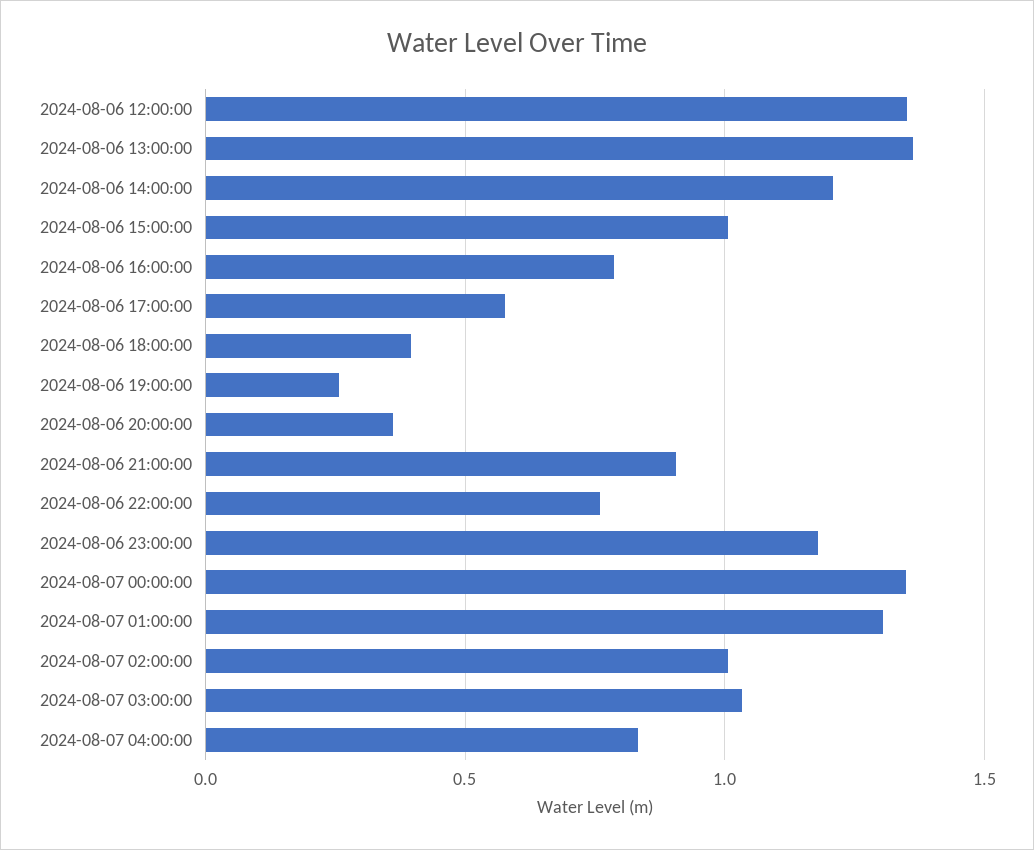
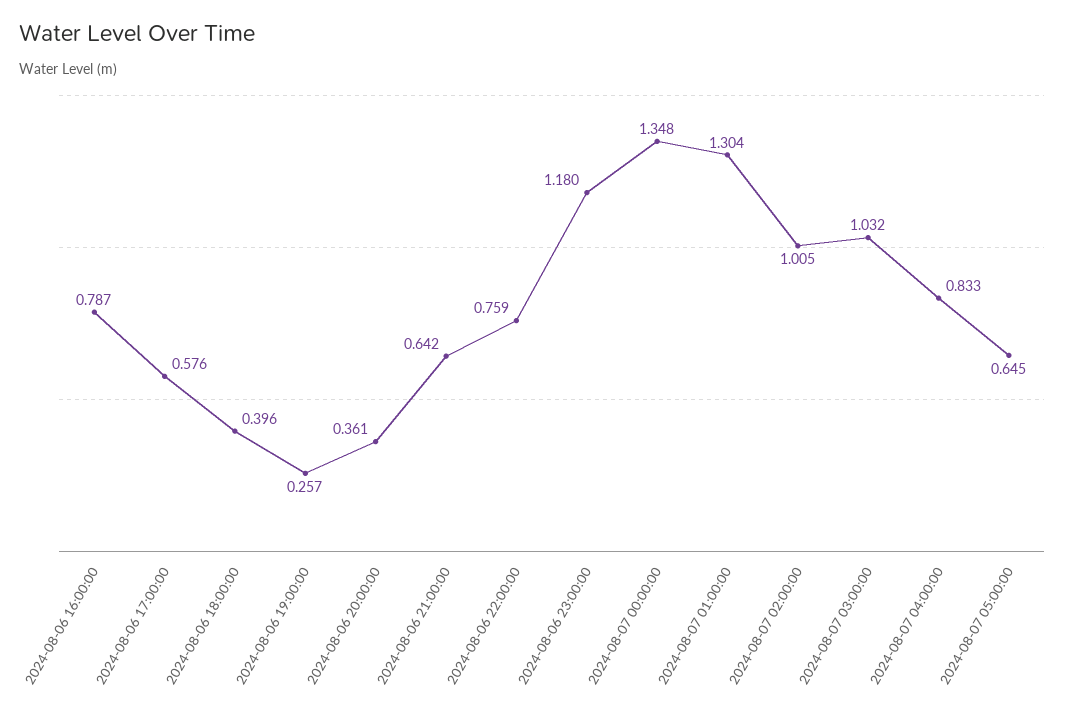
2024-08-06 12:00:00: 1.35 -> none
2024-08-06 13:00:00: 1.35 -> none
2024-08-06 14:00:00: 1.2 -> none
2024-08-06 15:00:00: 1 -> none
2024-08-06 21:00:00: 0.9 -> 0.642
2024-08-07 05:00:00: none -> 0.645

